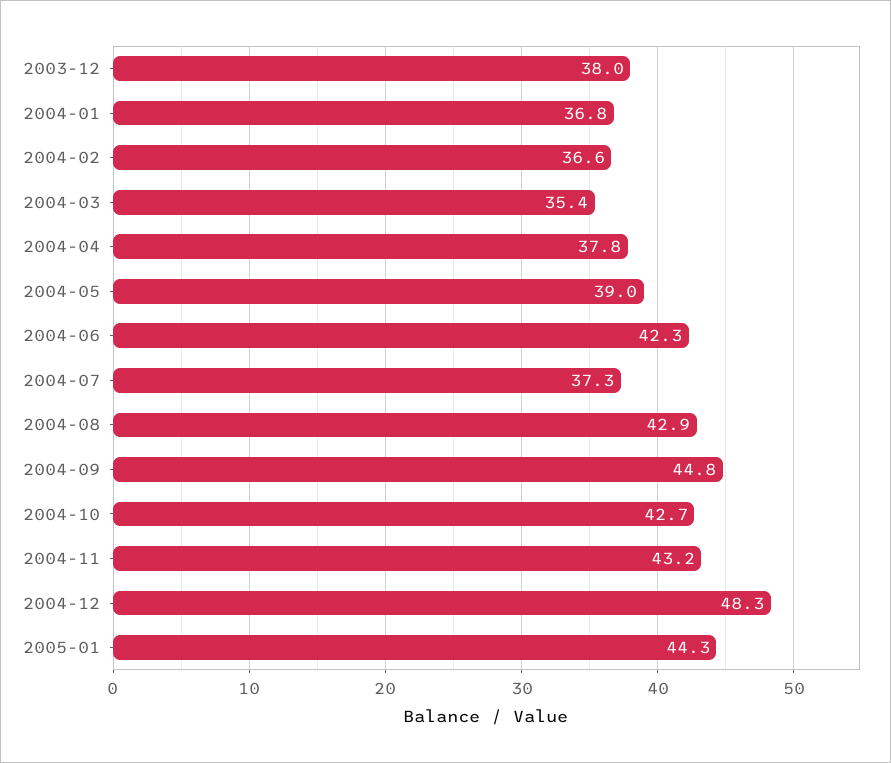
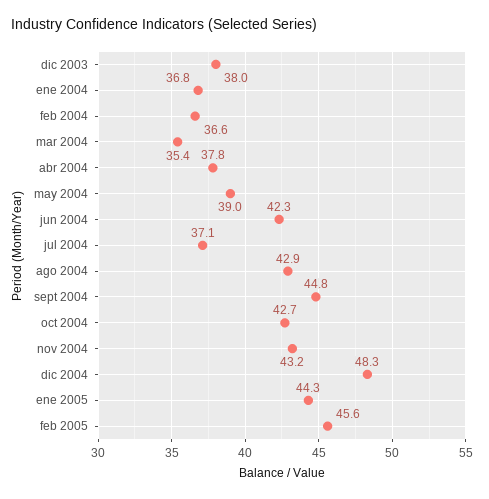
2004-07: 37.3 -> 37.1
feb 2005: none -> 45.6

